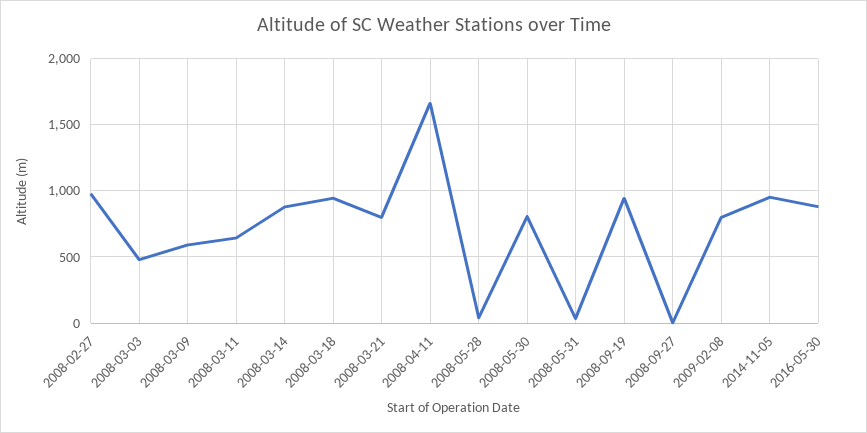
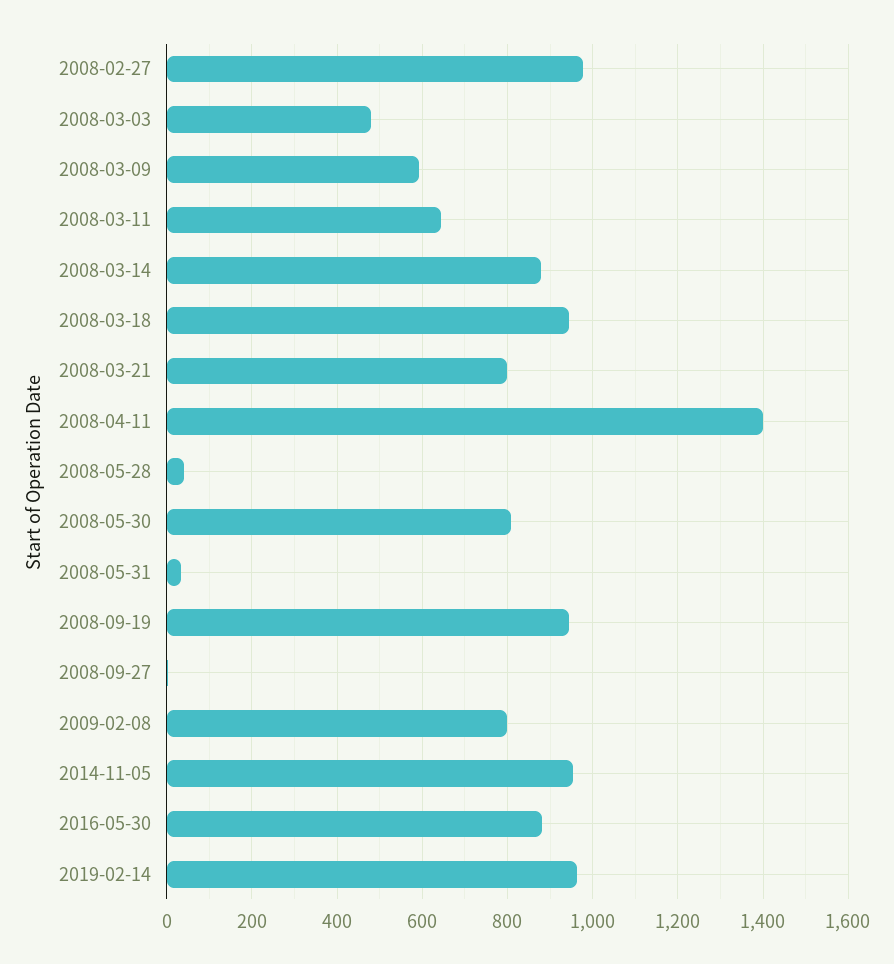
2008-04-11: 1650 -> 1400
2019-02-14: none -> 960

